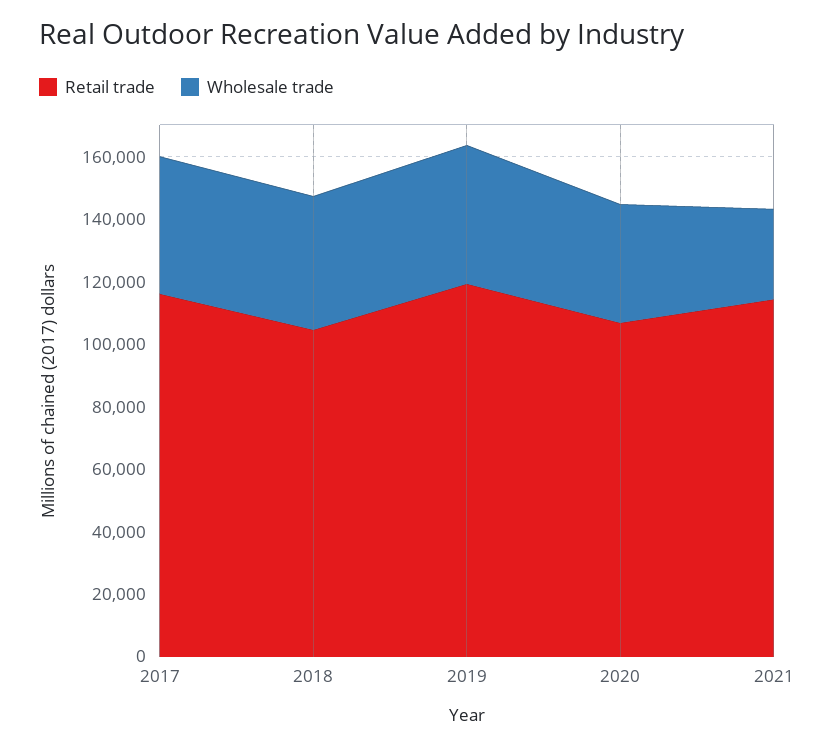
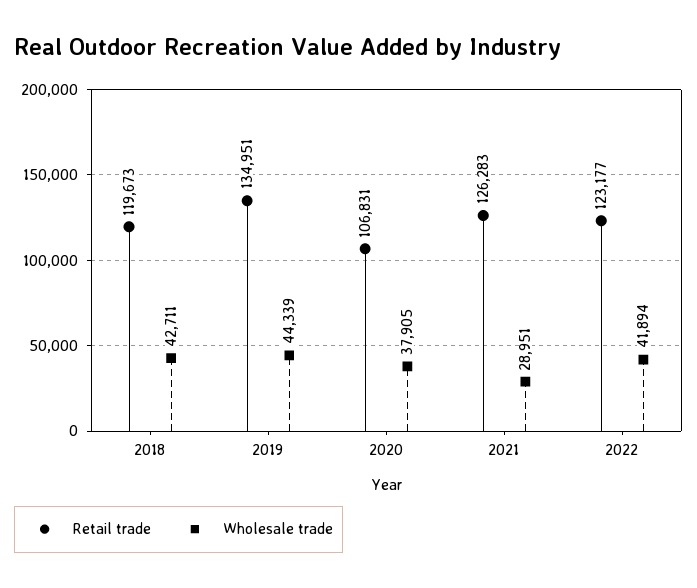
Retail trade, 2017: 115000 -> none
Wholesale trade, 2017: 45000 -> none
Retail trade, 2018: 105000 -> 119673
Retail trade, 2019: 120000 -> 134951
Retail trade, 2021: 115000 -> 126283
Retail trade, 2022: none -> 123177
Wholesale trade, 2022: none -> 41894

